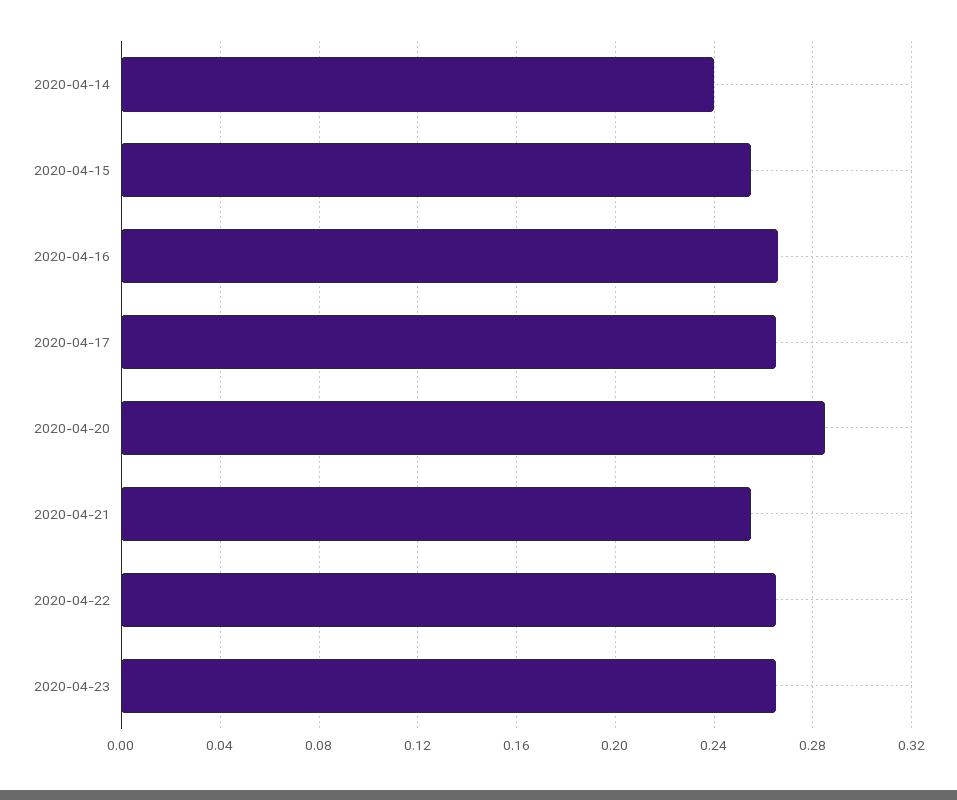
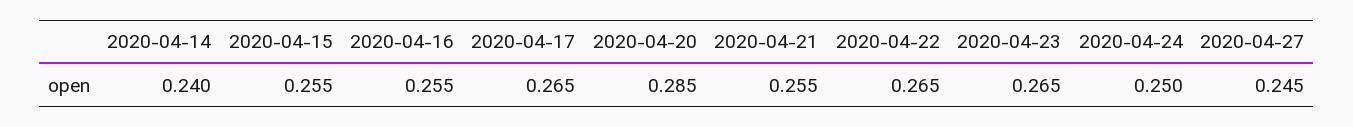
2020-04-16: 0.265 -> 0.255
2020-04-24: none -> 0.25
2020-04-27: none -> 0.245

